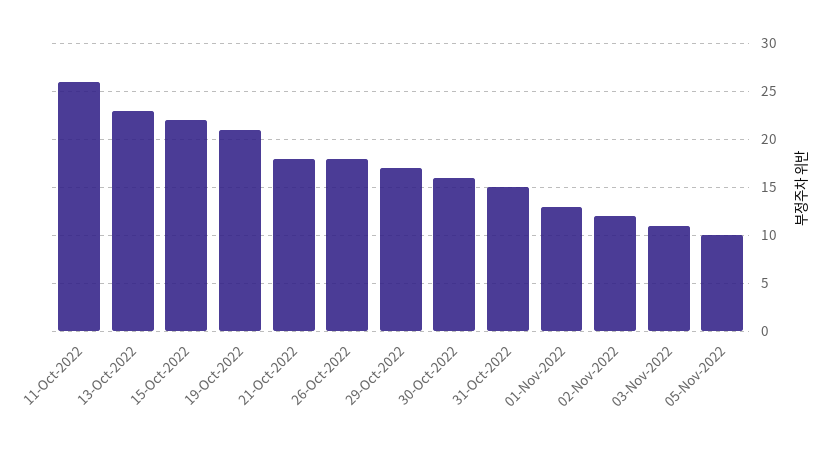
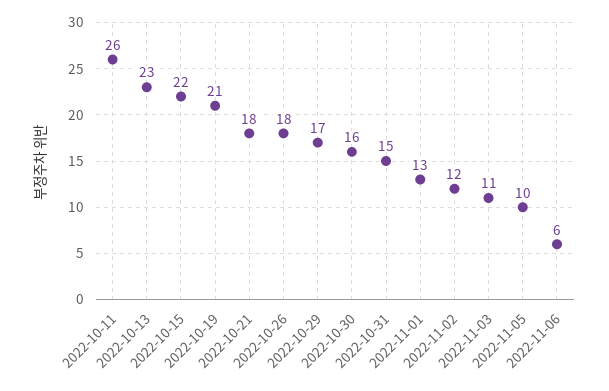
2022-11-06: none -> 6

